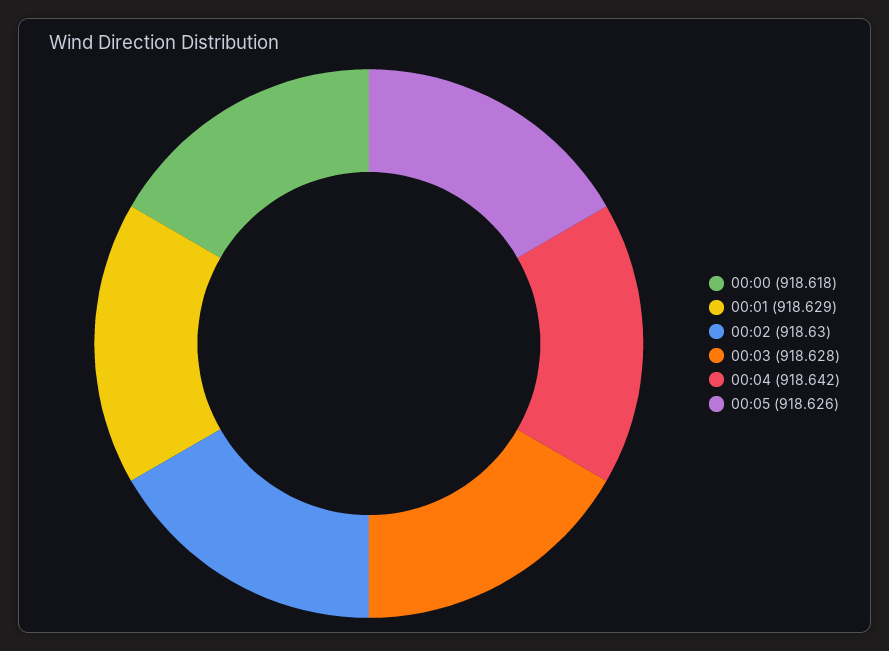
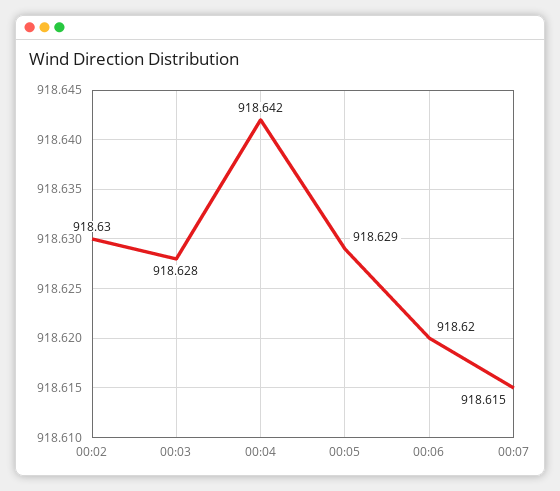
00:00: 918.618 -> none
00:01: 918.629 -> none
00:05: 918.626 -> 918.629
00:06: none -> 918.62
00:07: none -> 918.615

